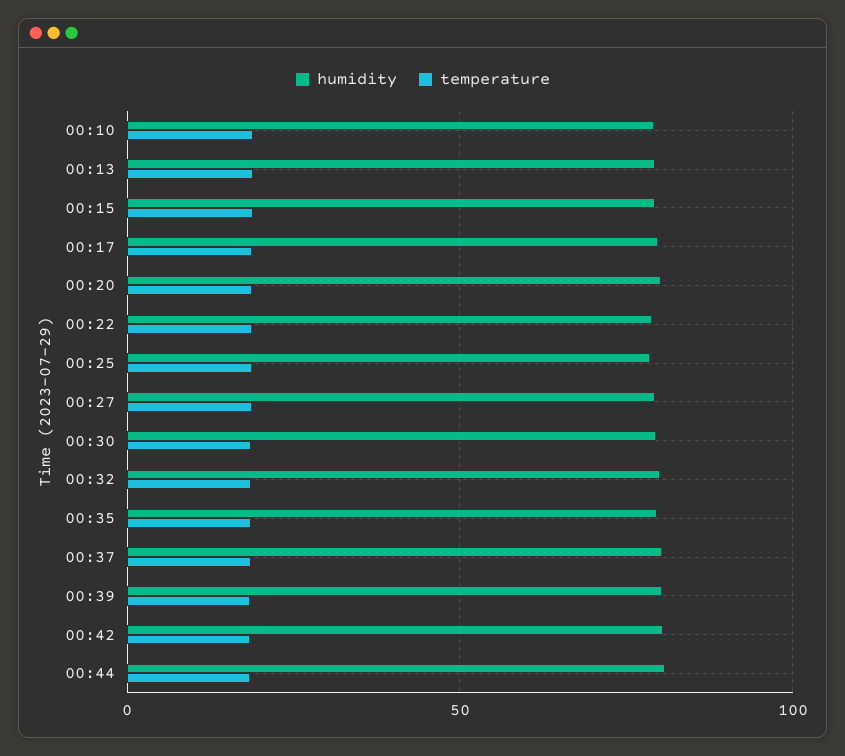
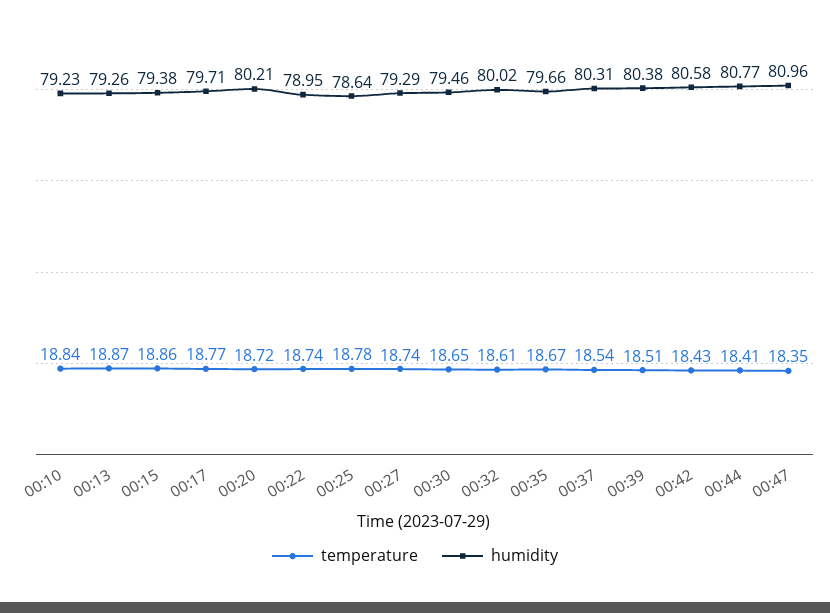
temperature, 00:47: none -> 18.35
humidity, 00:47: none -> 80.96

